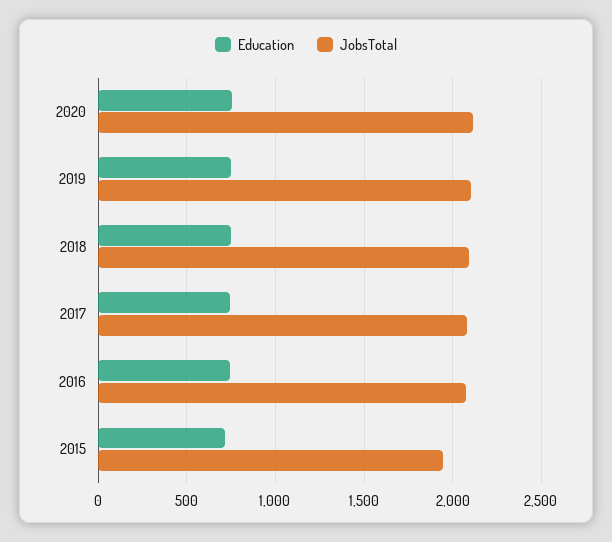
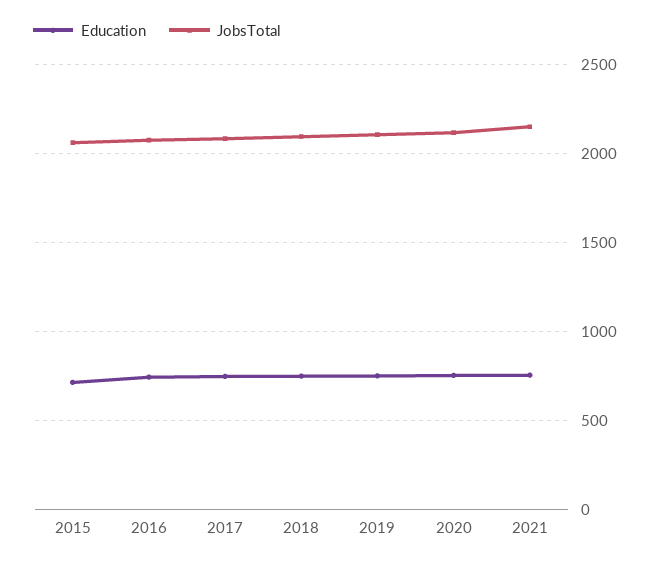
JobsTotal, 2015: 1950 -> 2050
Education, 2021: none -> 750
JobsTotal, 2021: none -> 2150

